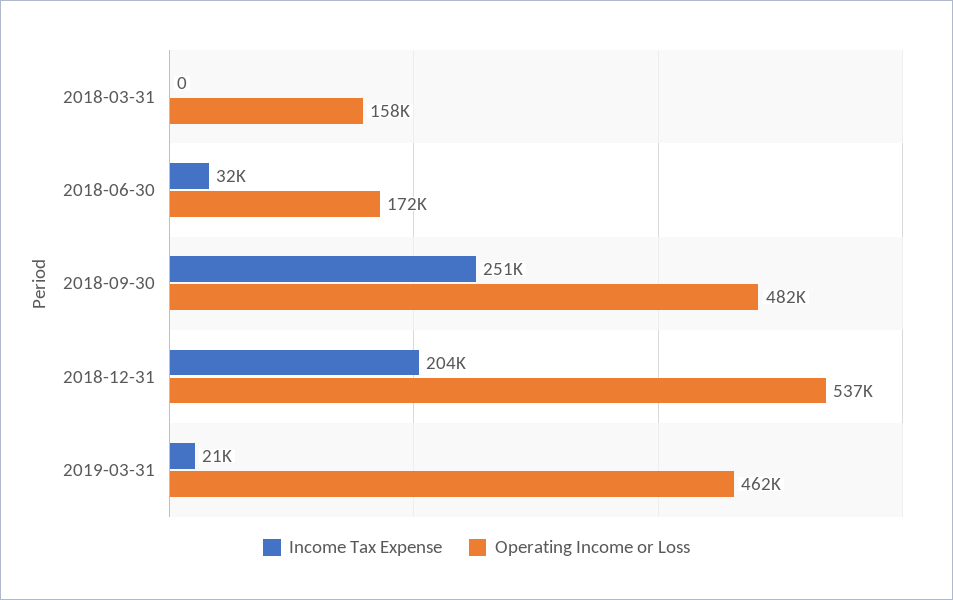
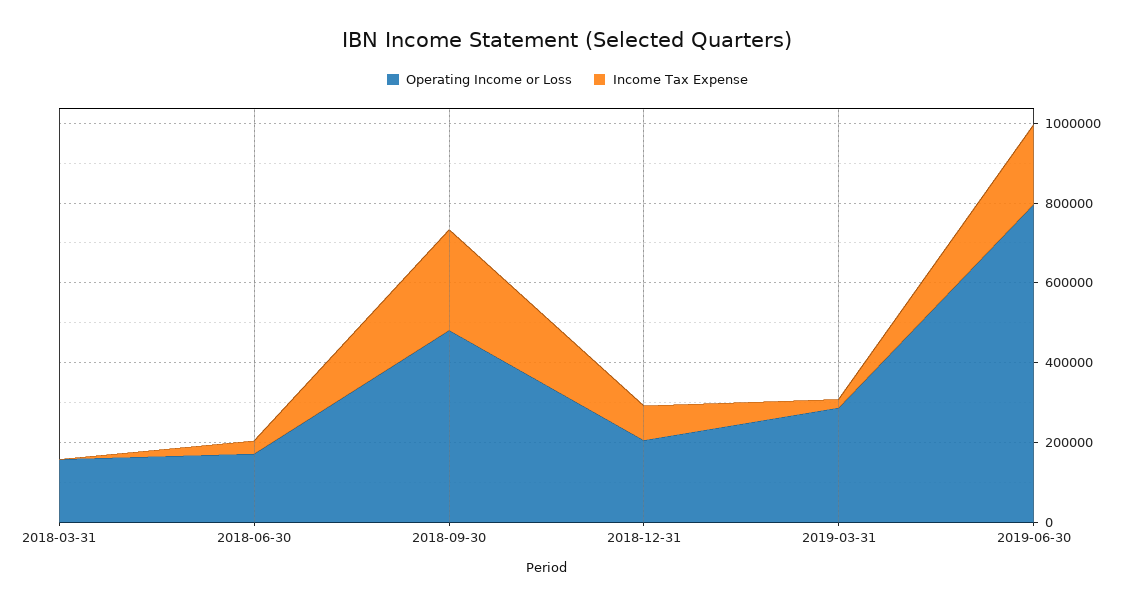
Income Tax Expense, 2018-12-31: 204000 -> 100000
Operating Income or Loss, 2018-12-31: 537000 -> 200000
Operating Income or Loss, 2019-03-31: 462000 -> 300000
Operating Income or Loss, 2019-06-30: none -> 800000
Income Tax Expense, 2019-06-30: none -> 200000

